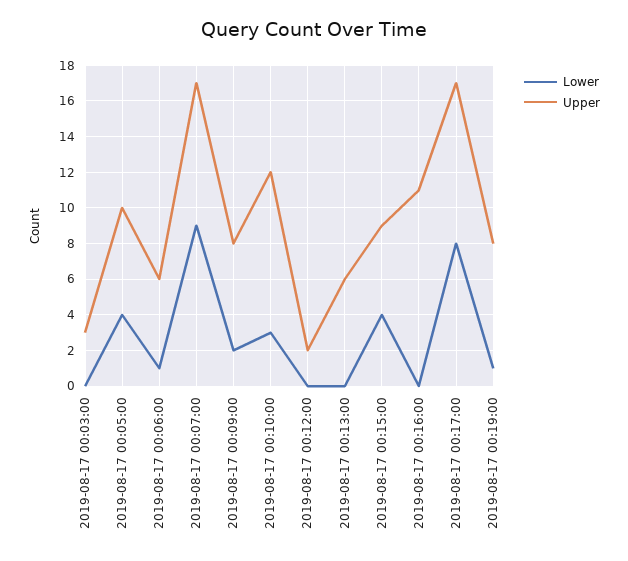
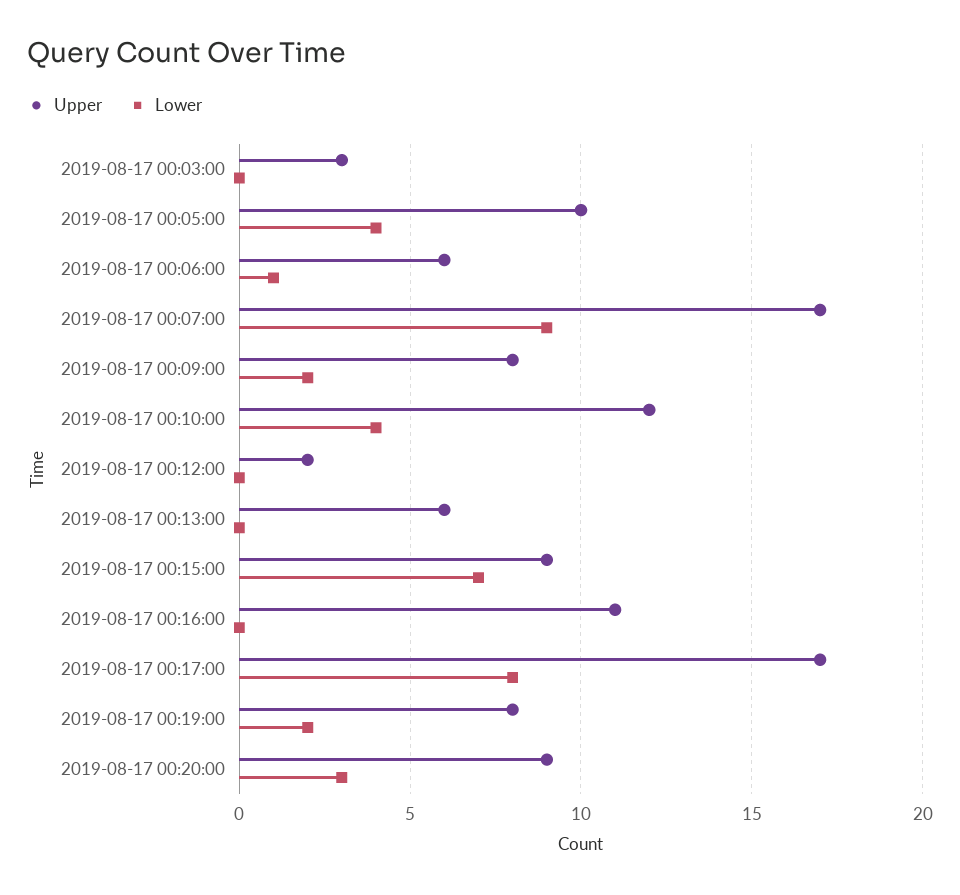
Lower, 2019-08-17 00:10:00: 3 -> 4
Lower, 2019-08-17 00:15:00: 4 -> 7
Lower, 2019-08-17 00:19:00: 1 -> 2
Upper, 2019-08-17 00:20:00: none -> 9
Lower, 2019-08-17 00:20:00: none -> 3

